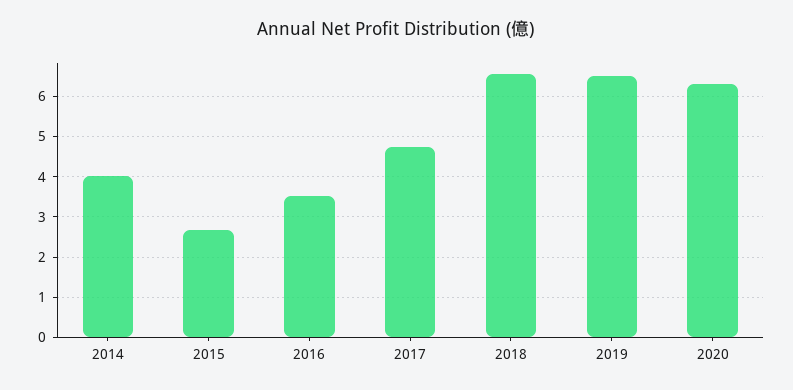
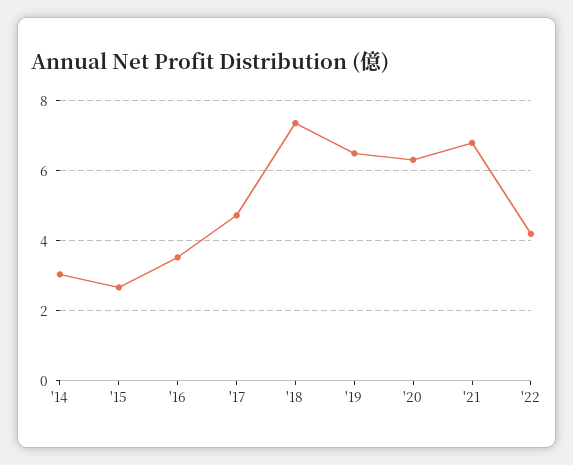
2014: 4 -> 3
2018: 6.6 -> 7.4
'21: none -> 6.8
'22: none -> 4.2

